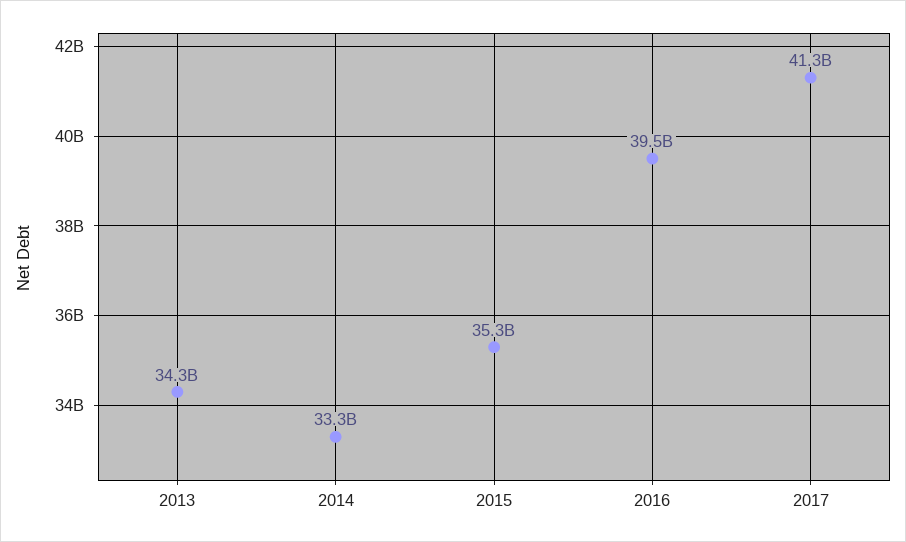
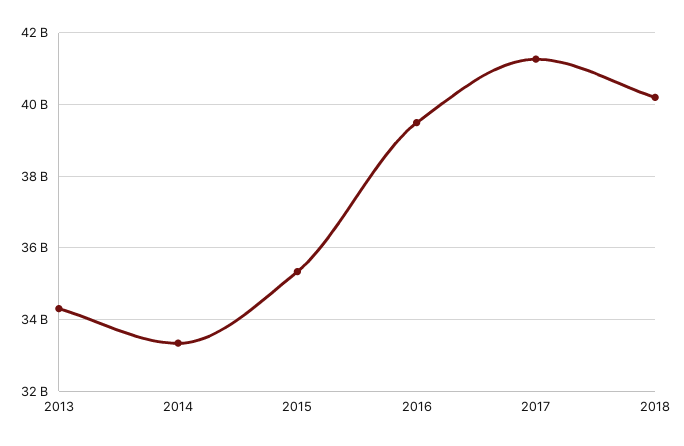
2018: none -> 40200000000

